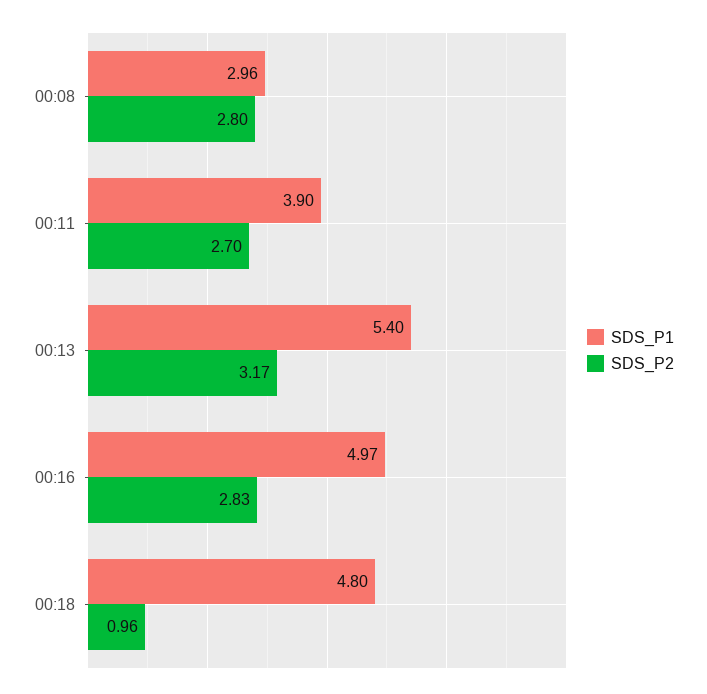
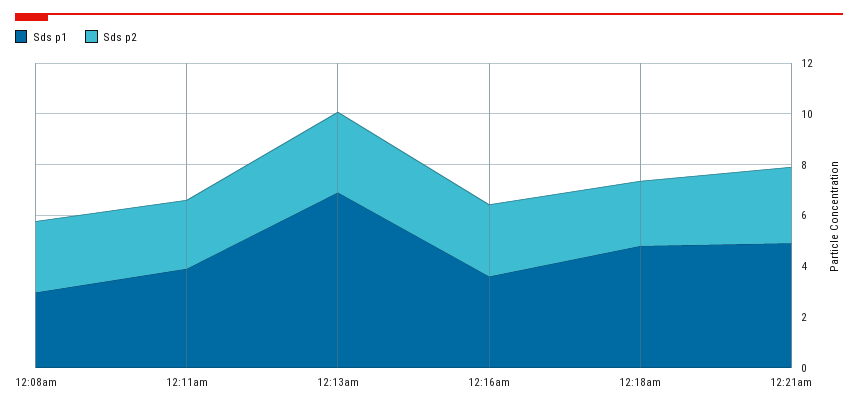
SDS_P1, 00:13: 5.4 -> 7
SDS_P1, 00:16: 4.97 -> 3.5
SDS_P2, 00:18: 0.96 -> 2.5
SDS_P1, 12:21am: none -> 5
SDS_P2, 12:21am: none -> 3

